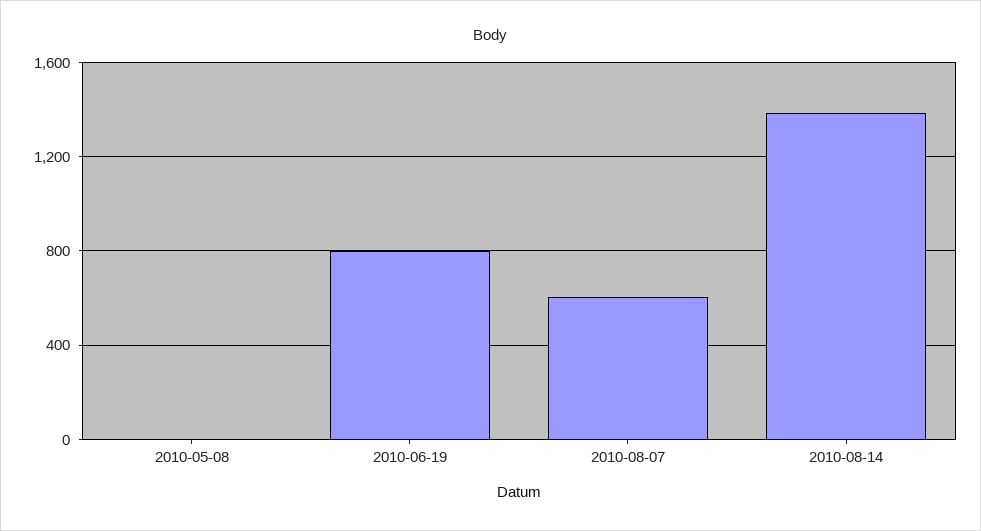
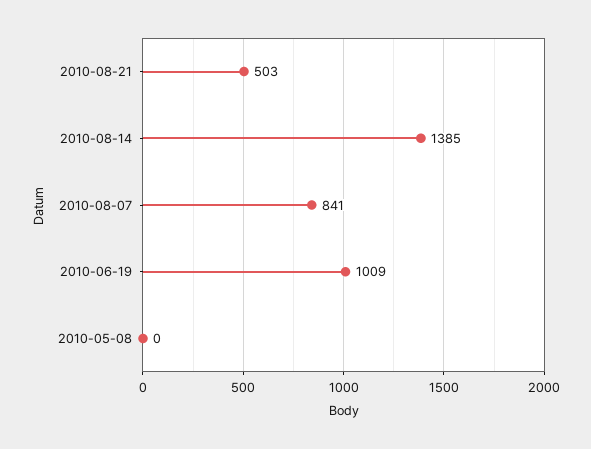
2010-06-19: 800 -> 1009
2010-08-07: 600 -> 841
2010-08-21: none -> 503

